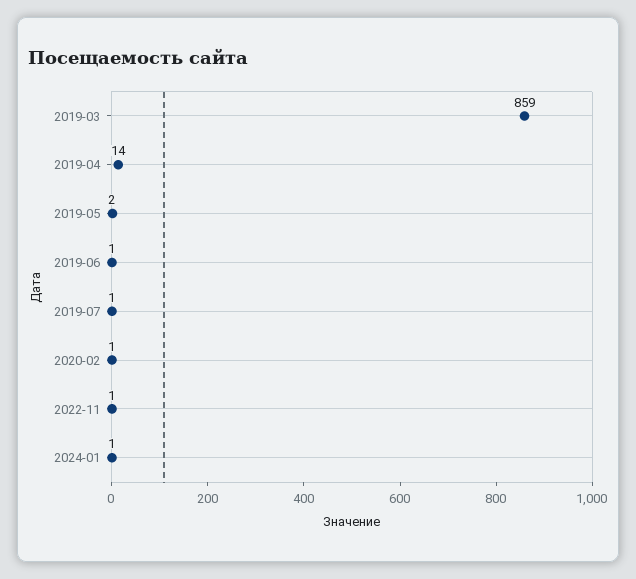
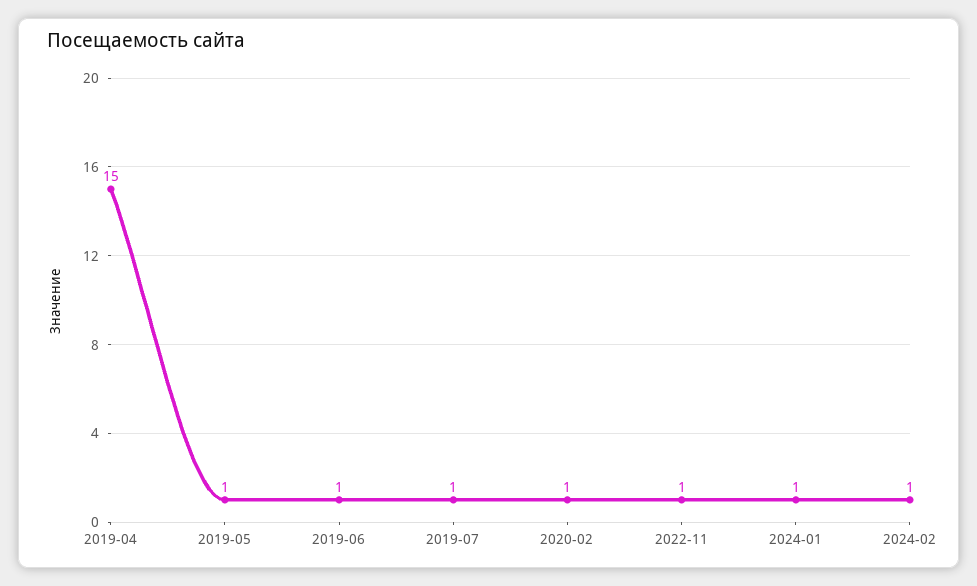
2019-03: 859 -> none
2019-04: 14 -> 15
2019-05: 2 -> 1
2024-02: none -> 1

